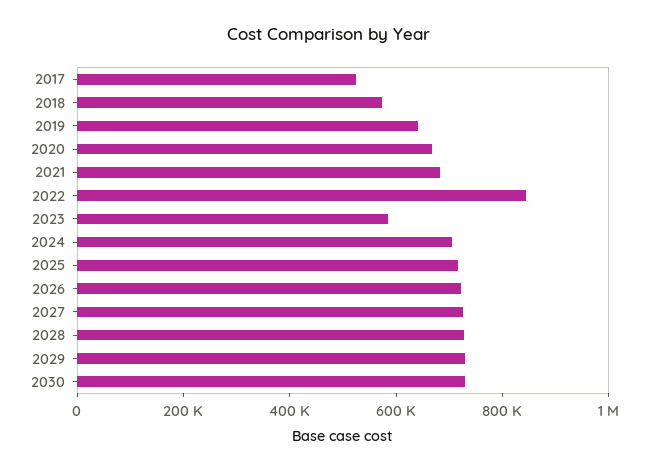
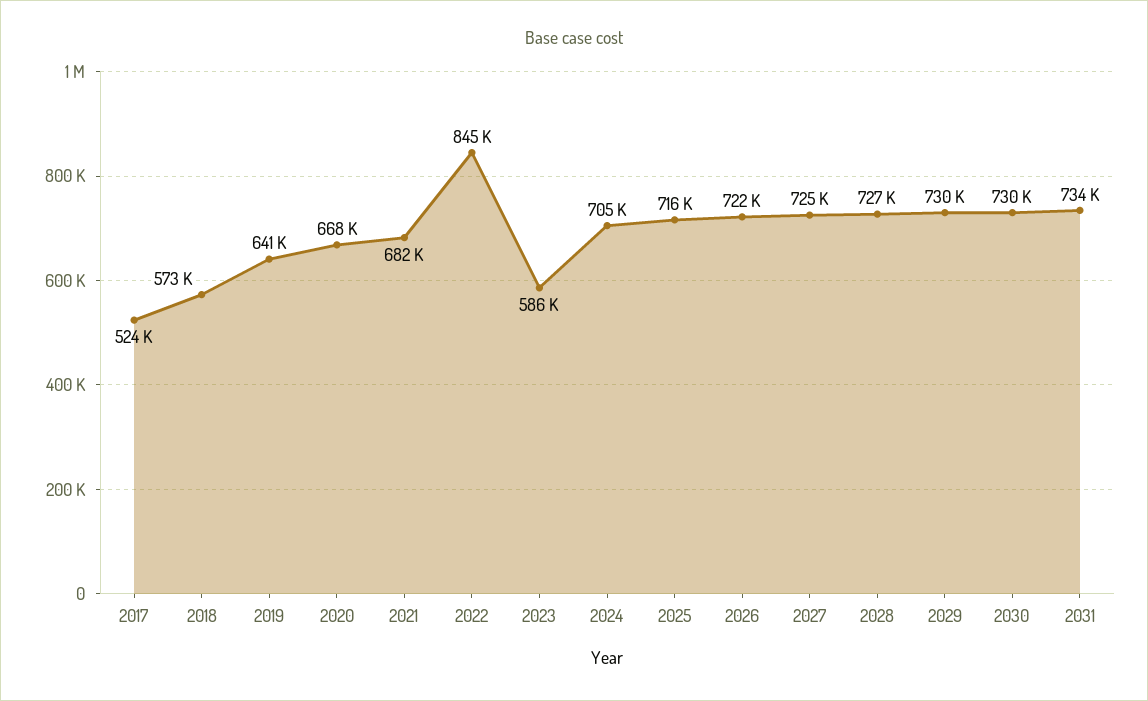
2031: none -> 734000

